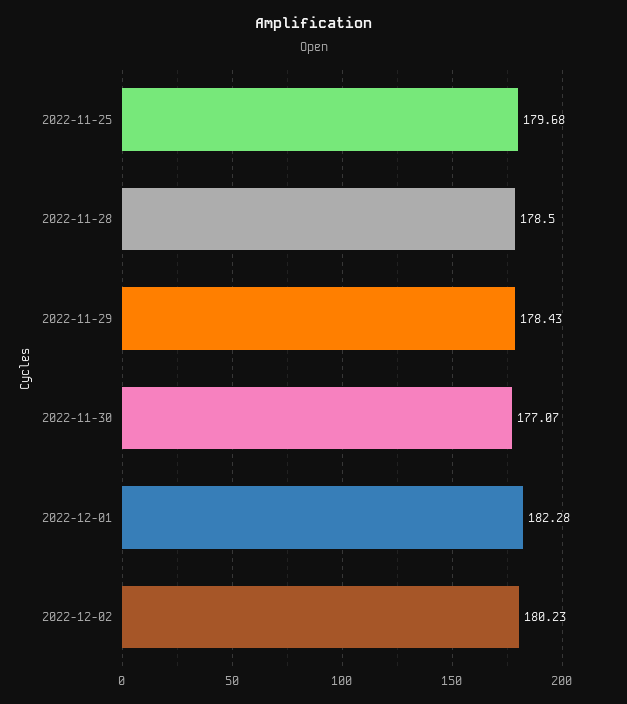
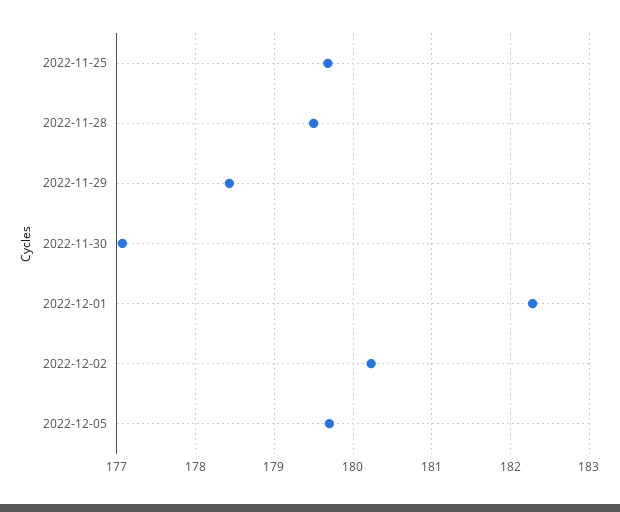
2022-11-28: 178.5 -> 179.5
2022-12-05: none -> 179.7

